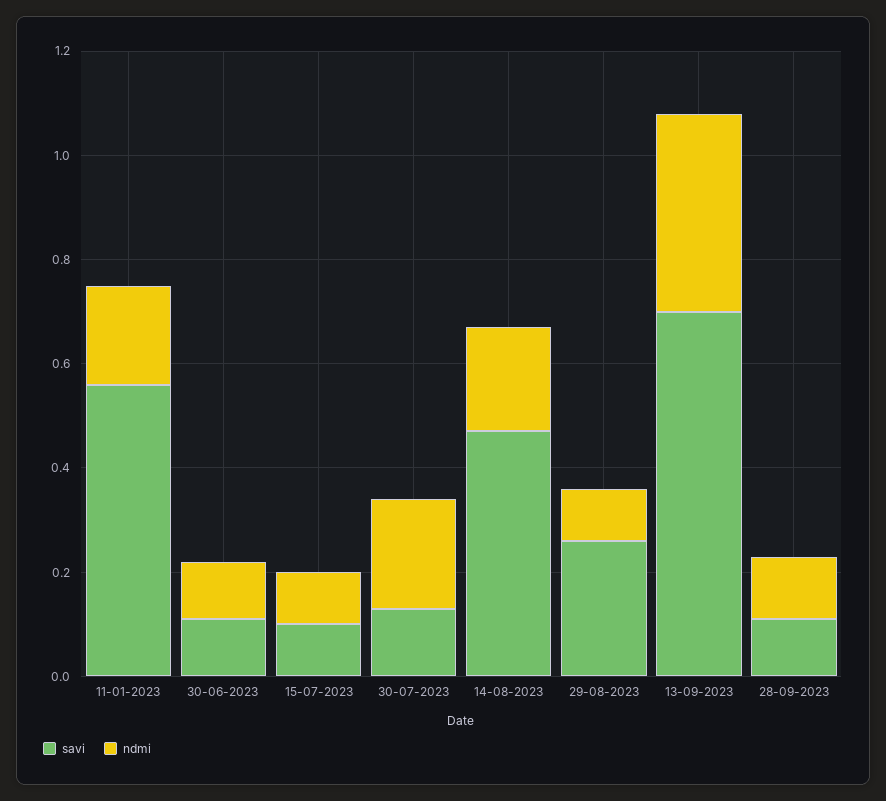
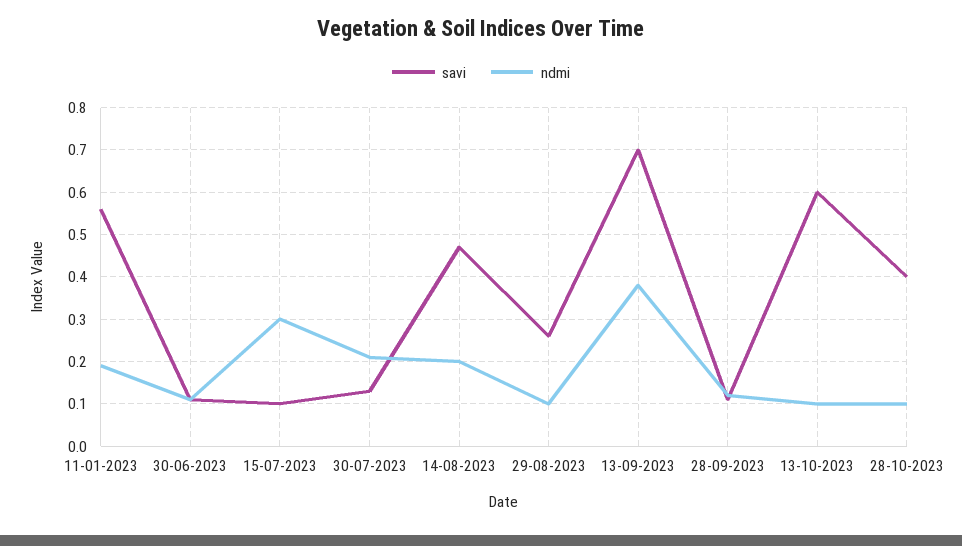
ndmi, 15-07-2023: 0.1 -> 0.3
savi, 13-10-2023: none -> 0.6
ndmi, 13-10-2023: none -> 0.1
savi, 28-10-2023: none -> 0.4
ndmi, 28-10-2023: none -> 0.1

